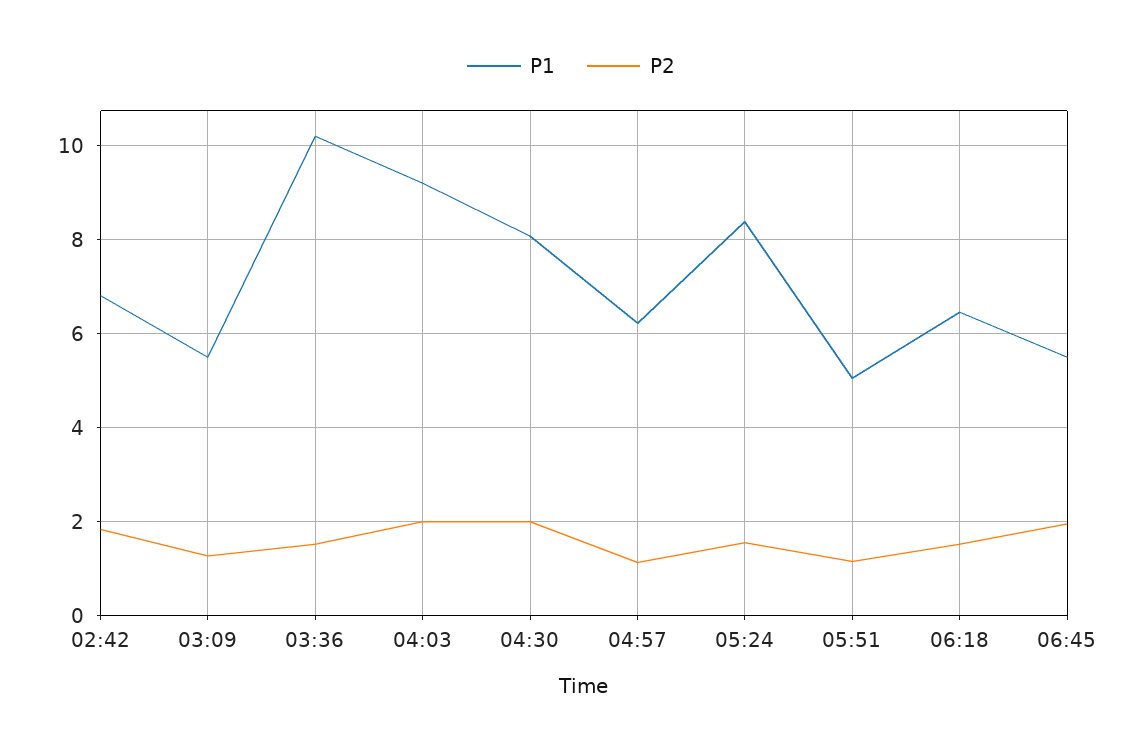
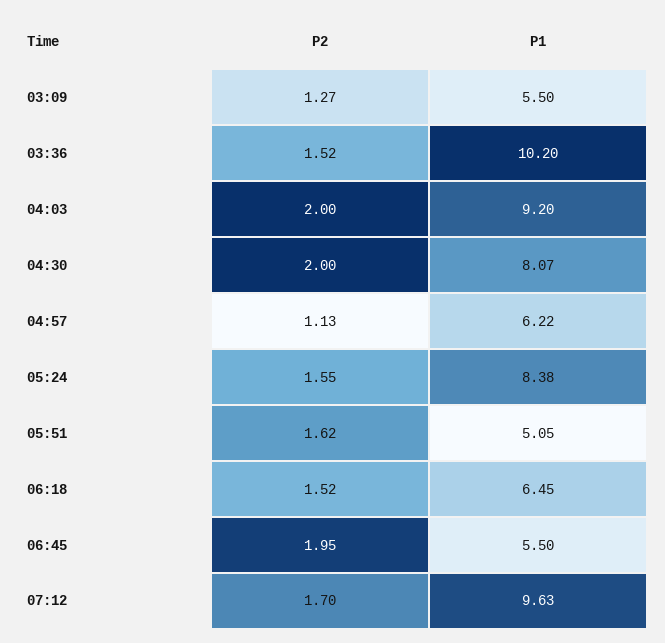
P1, 02:42: 6.8 -> none
P2, 02:42: 1.8 -> none
P2, 05:51: 1.2 -> 1.62
P2, 07:12: none -> 1.7
P1, 07:12: none -> 9.63

